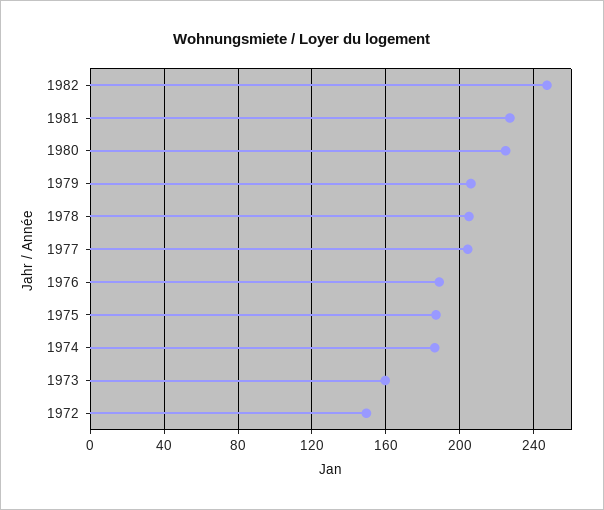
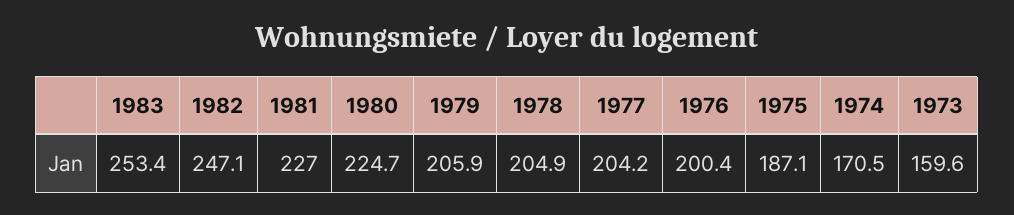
1976: 190 -> 200.4
1974: 185 -> 170.5
1972: 150 -> none
1983: none -> 253.4

